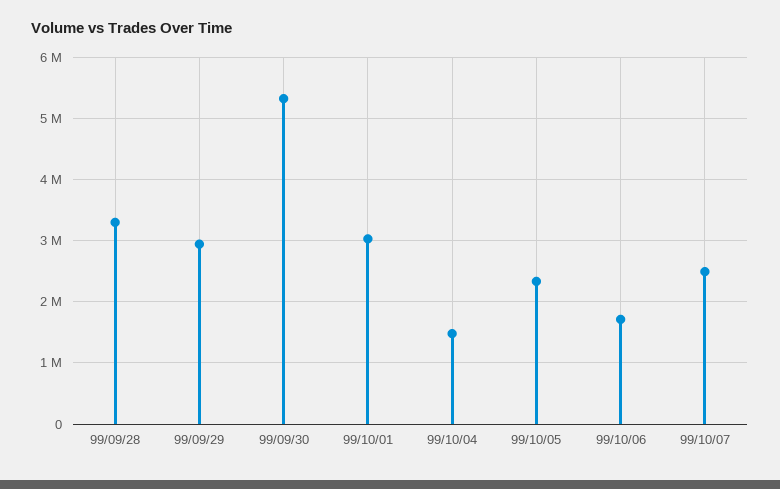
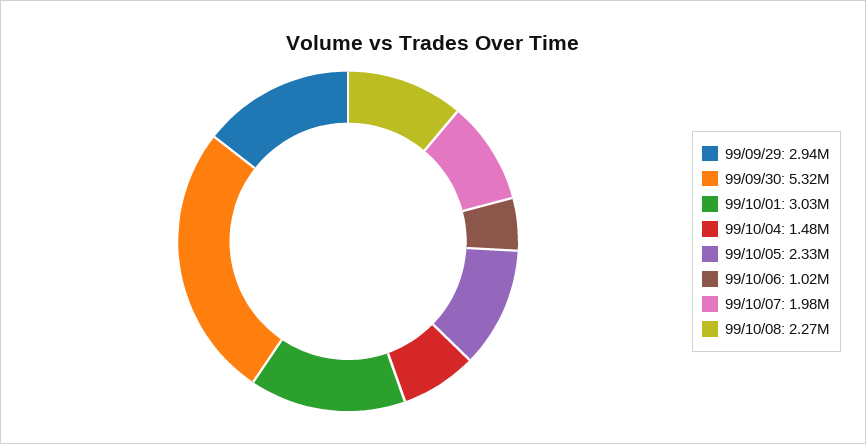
99/09/28: 3300000 -> none
99/10/06: 1700000 -> 1020000
99/10/07: 2500000 -> 1980000
99/10/08: none -> 2270000

